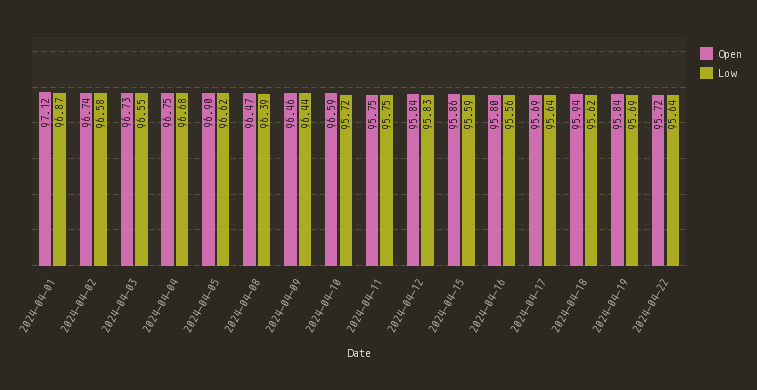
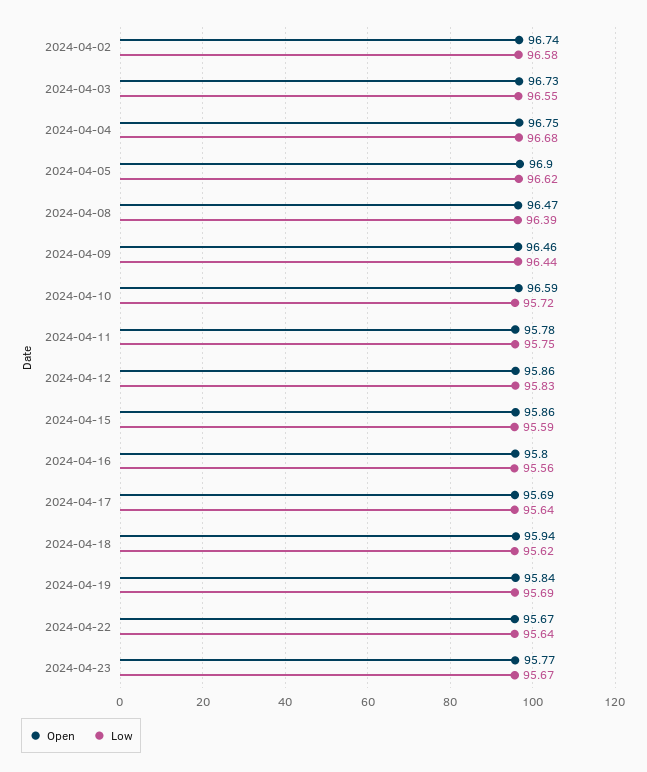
Open, 2024-04-01: 97.12 -> none
Low, 2024-04-01: 96.87 -> none
Open, 2024-04-11: 95.75 -> 95.78
Open, 2024-04-12: 95.84 -> 95.86
Open, 2024-04-22: 95.72 -> 95.67
Open, 2024-04-23: none -> 95.77
Low, 2024-04-23: none -> 95.67

